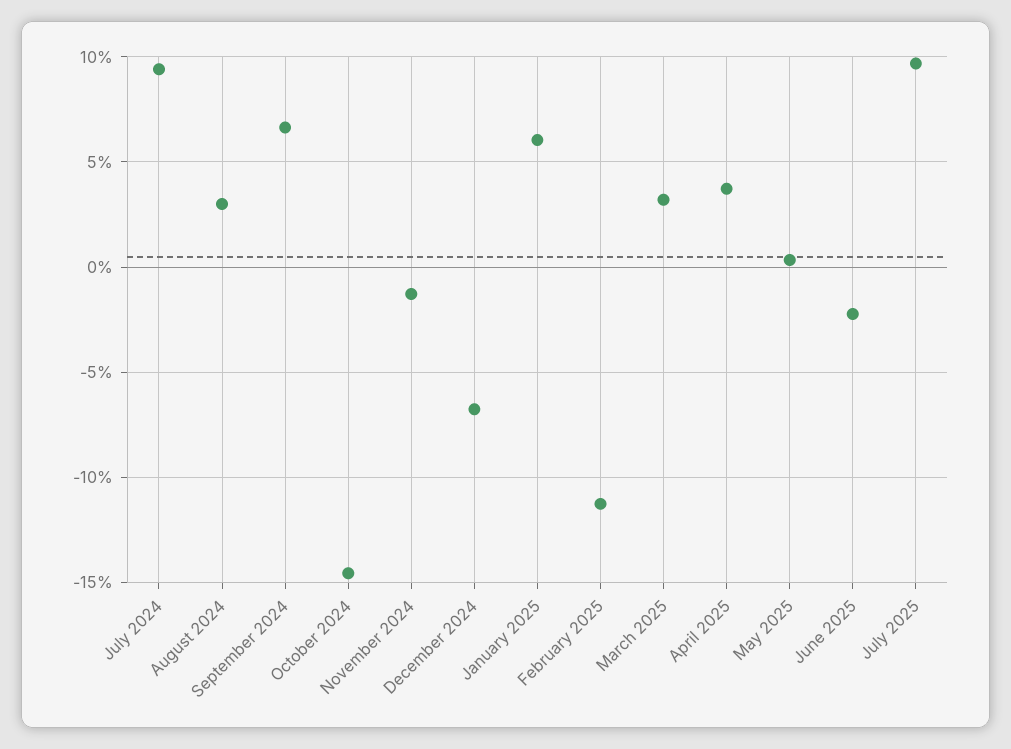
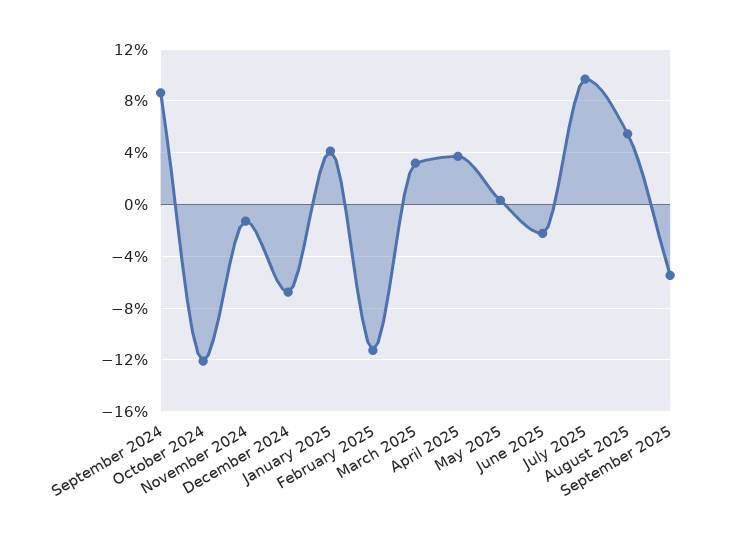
July 2024: 9.5 -> none
August 2024: 3 -> none
September 2024: 6.5 -> 8.5
October 2024: -14.5 -> -12
January 2025: 6 -> 4
August 2025: none -> 5.5
September 2025: none -> -5.5

